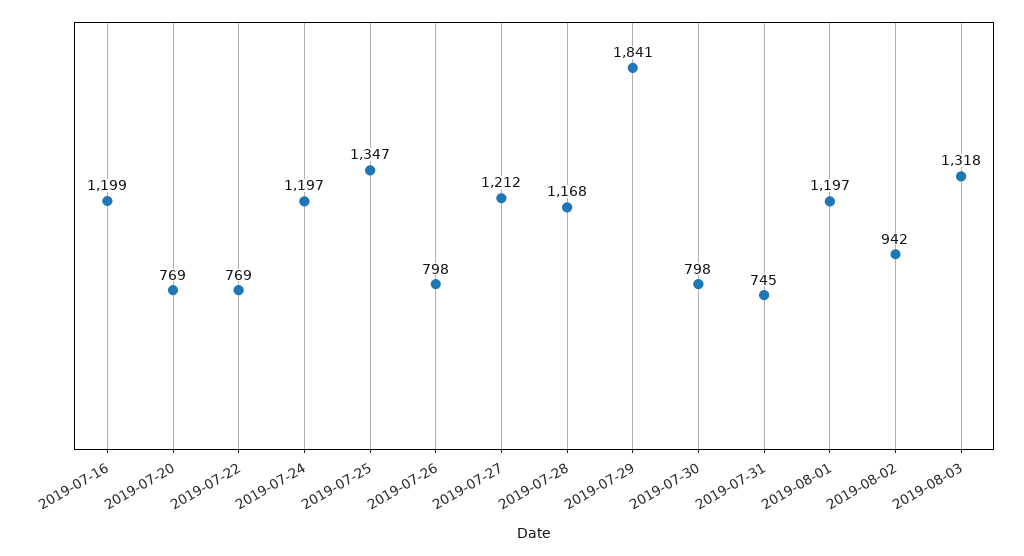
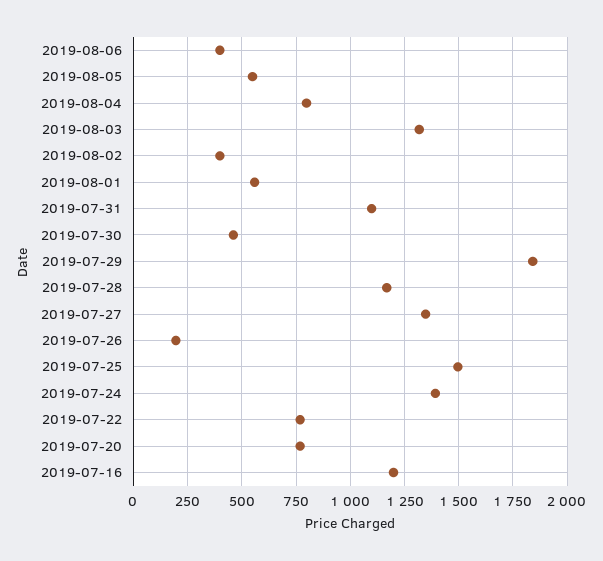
2019-07-24: 1197 -> 1400
2019-07-25: 1347 -> 1500
2019-07-26: 798 -> 200
2019-07-27: 1212 -> 1350
2019-07-30: 798 -> 450
2019-07-31: 745 -> 1100
2019-08-01: 1197 -> 550
2019-08-02: 942 -> 400
2019-08-06: none -> 400
2019-08-05: none -> 550
2019-08-04: none -> 800

